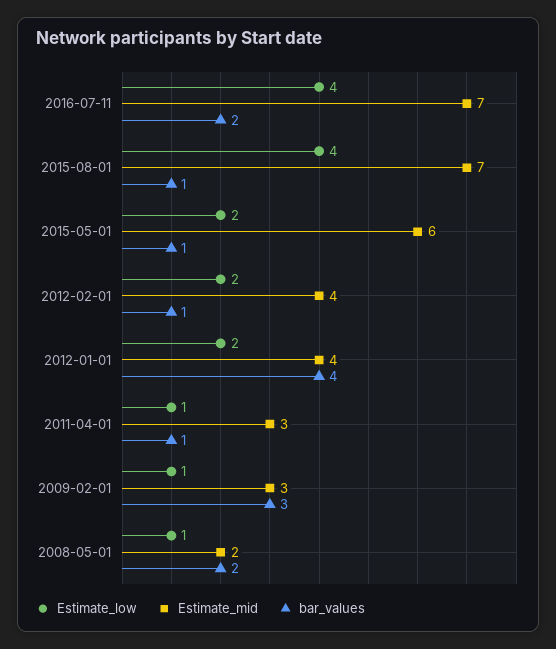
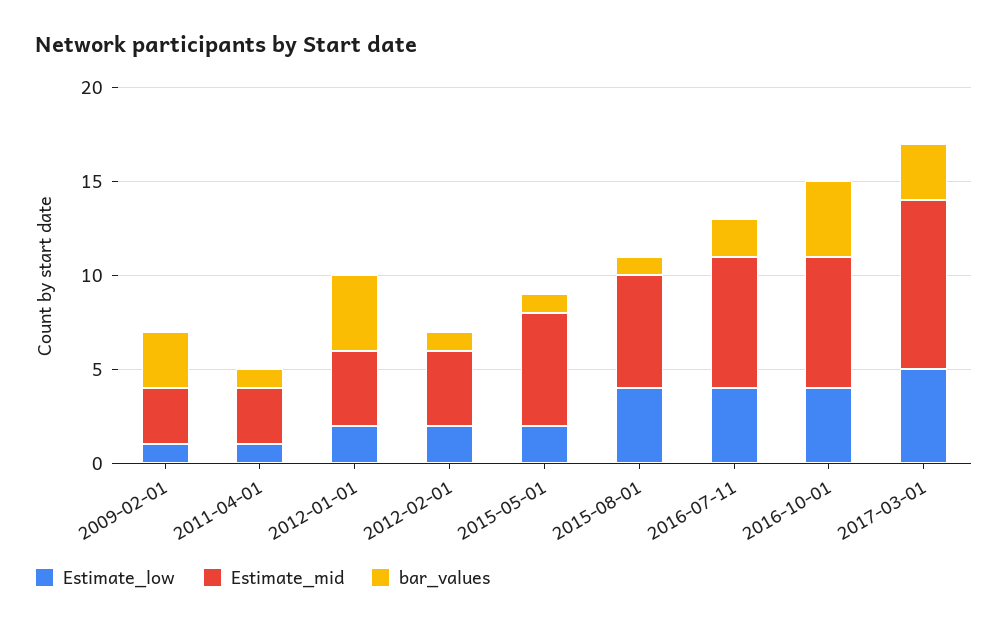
Estimate_mid, 2015-08-01: 7 -> 6
Estimate_low, 2008-05-01: 1 -> none
Estimate_mid, 2008-05-01: 2 -> none
bar_values, 2008-05-01: 2 -> none
Estimate_low, 2016-10-01: none -> 4
Estimate_mid, 2016-10-01: none -> 7
bar_values, 2016-10-01: none -> 4
Estimate_low, 2017-03-01: none -> 5
Estimate_mid, 2017-03-01: none -> 9
bar_values, 2017-03-01: none -> 3

